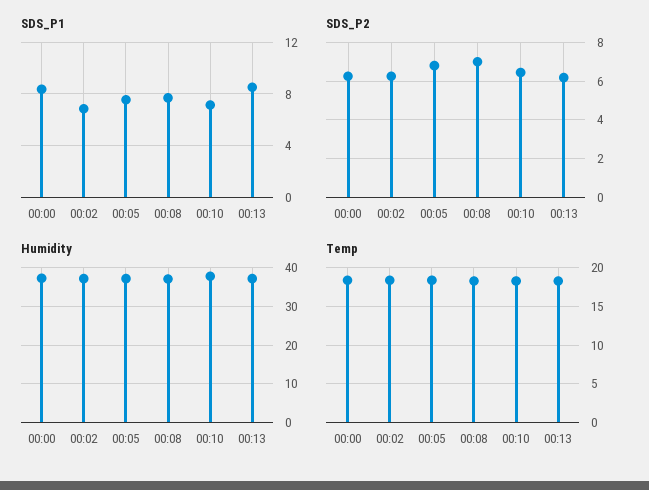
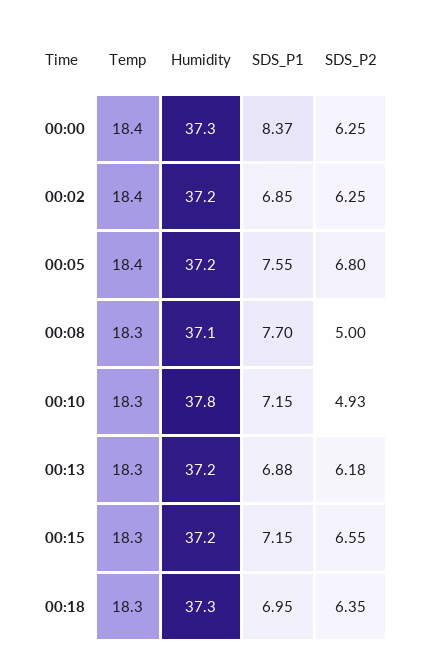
SDS_P1, 00:13: 8.5 -> 6.88
SDS_P2, 00:08: 7 -> 5
SDS_P2, 00:10: 6.5 -> 4.93
Temp, 00:15: none -> 18.3
Humidity, 00:15: none -> 37.2
SDS_P1, 00:15: none -> 7.15
SDS_P2, 00:15: none -> 6.55
Temp, 00:18: none -> 18.3
Humidity, 00:18: none -> 37.3
SDS_P1, 00:18: none -> 6.95
SDS_P2, 00:18: none -> 6.35

